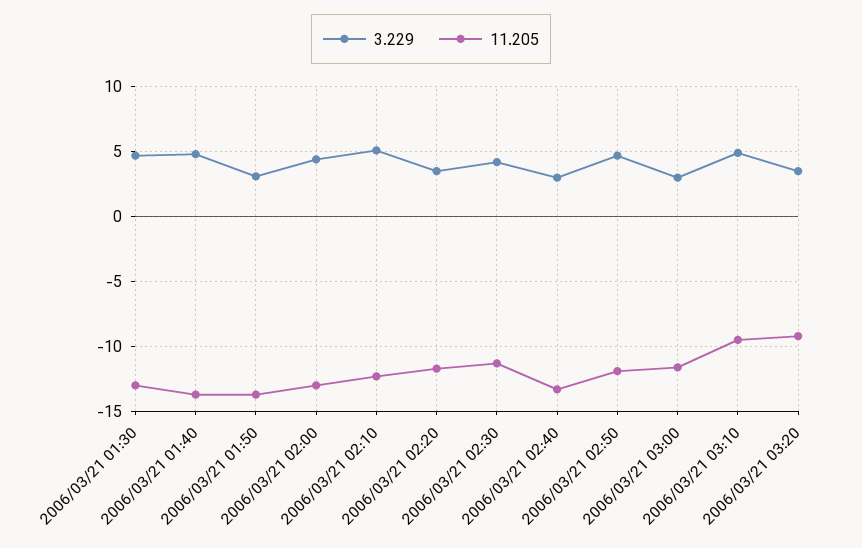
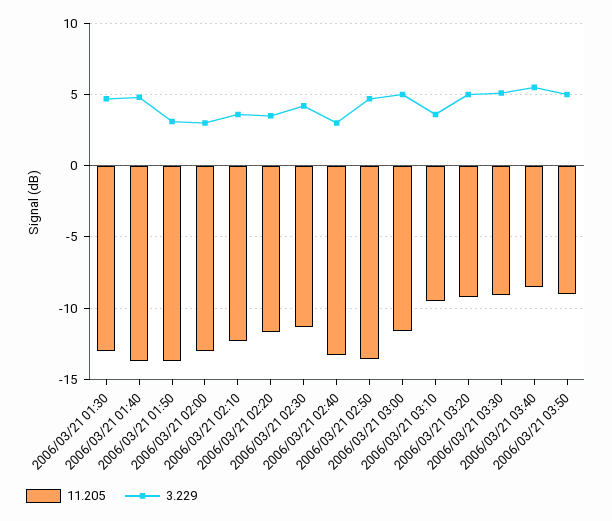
3.229, 2006/03/21 02:00: 4.5 -> 3
3.229, 2006/03/21 02:10: 5 -> 3.5
11.205, 2006/03/21 02:50: -12 -> -13.5
3.229, 2006/03/21 03:00: 3 -> 5
3.229, 2006/03/21 03:10: 5 -> 3.5
3.229, 2006/03/21 03:20: 3.5 -> 5
11.205, 2006/03/21 03:30: none -> -9
3.229, 2006/03/21 03:30: none -> 5
11.205, 2006/03/21 03:40: none -> -8.5
3.229, 2006/03/21 03:40: none -> 5.5
11.205, 2006/03/21 03:50: none -> -9
3.229, 2006/03/21 03:50: none -> 5

